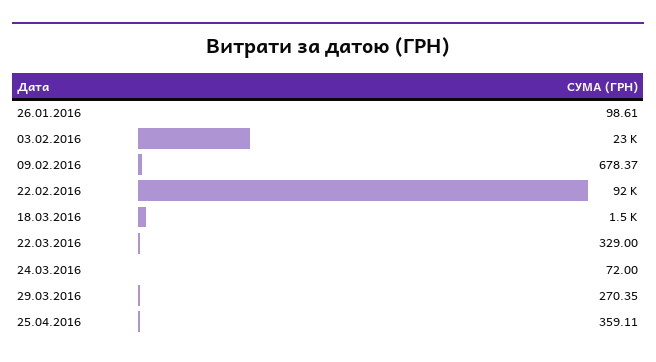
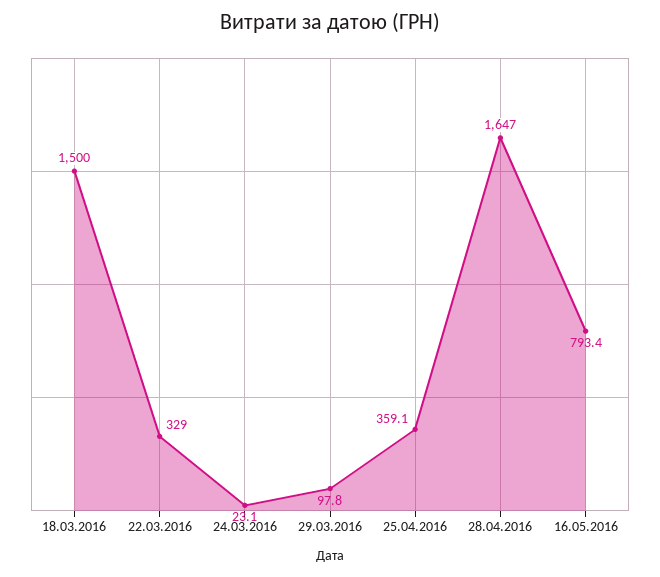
26.01.2016: 98.61 -> none
03.02.2016: 23000 -> none
09.02.2016: 678.37 -> none
22.02.2016: 92000 -> none
24.03.2016: 72 -> 23.1
29.03.2016: 270.35 -> 97.8
28.04.2016: none -> 1647
16.05.2016: none -> 793.4

